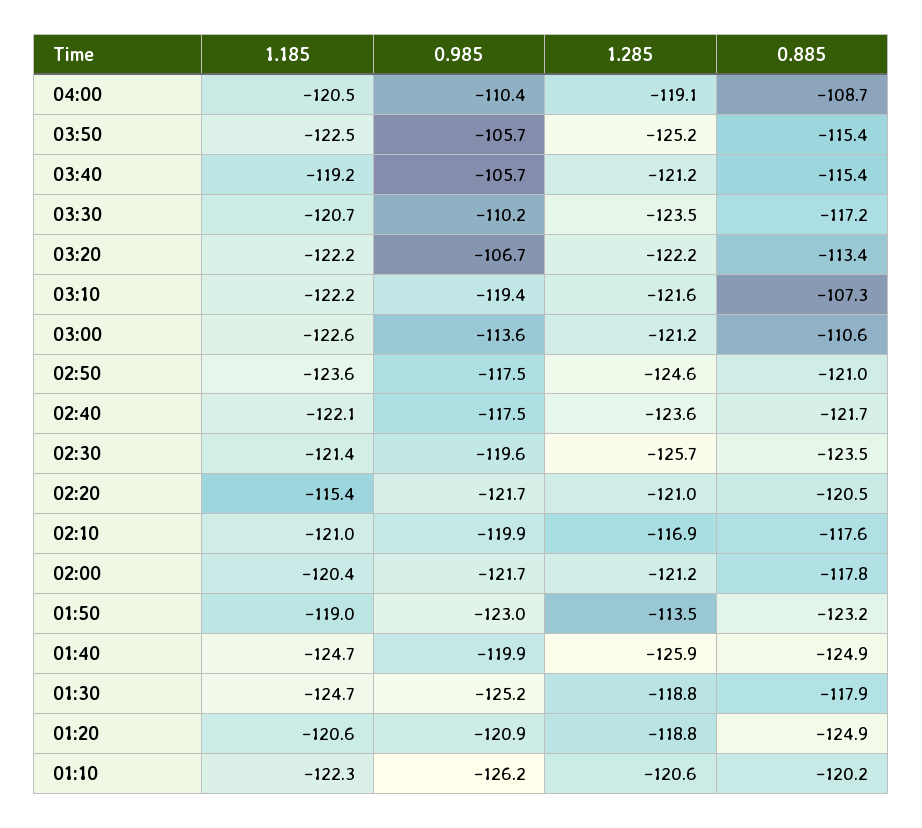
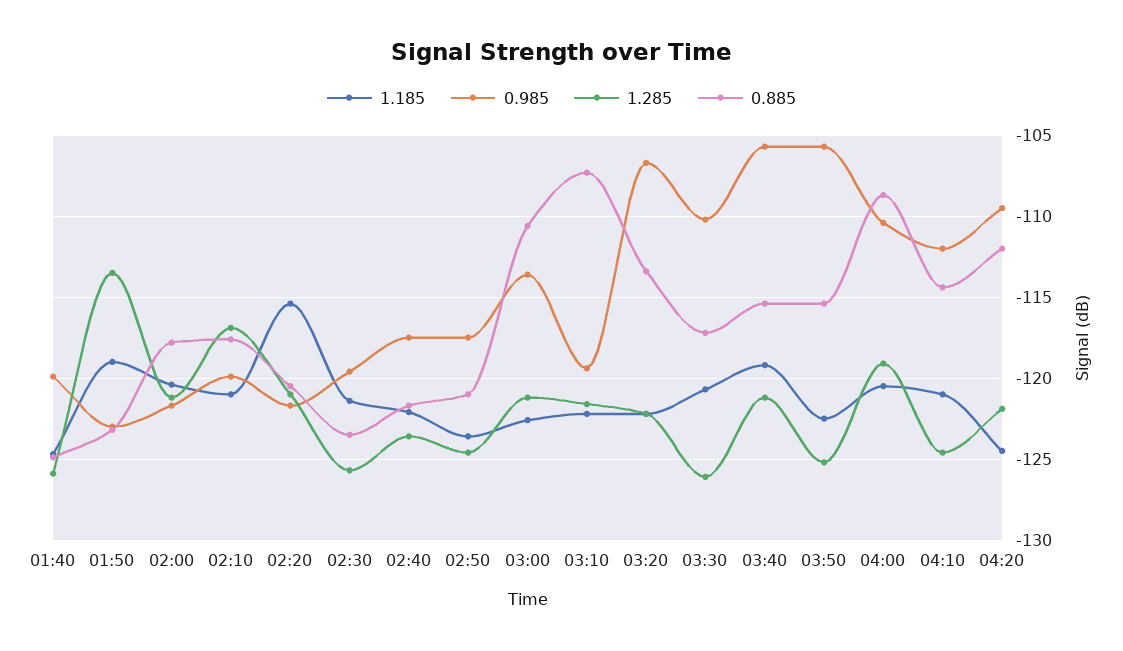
1.285, 03:30: -123.5 -> -126
1.185, 01:30: -124.7 -> none
0.985, 01:30: -125.2 -> none
1.285, 01:30: -118.8 -> none
0.885, 01:30: -117.9 -> none
1.185, 01:20: -120.6 -> none
0.985, 01:20: -120.9 -> none
1.285, 01:20: -118.8 -> none
0.885, 01:20: -124.9 -> none
1.185, 01:10: -122.3 -> none
0.985, 01:10: -126.2 -> none
1.285, 01:10: -120.6 -> none
0.885, 01:10: -120.2 -> none
1.185, 04:10: none -> -121
0.985, 04:10: none -> -112
1.285, 04:10: none -> -124.5
0.885, 04:10: none -> -114.5
1.185, 04:20: none -> -124.5
0.985, 04:20: none -> -109.5
1.285, 04:20: none -> -122
0.885, 04:20: none -> -112

